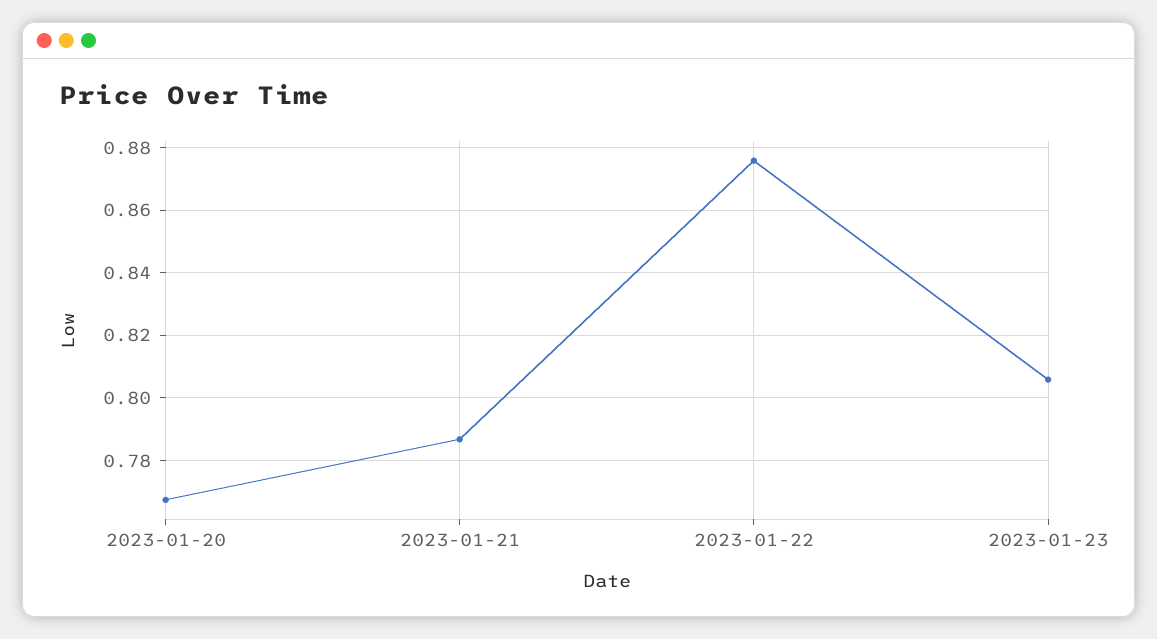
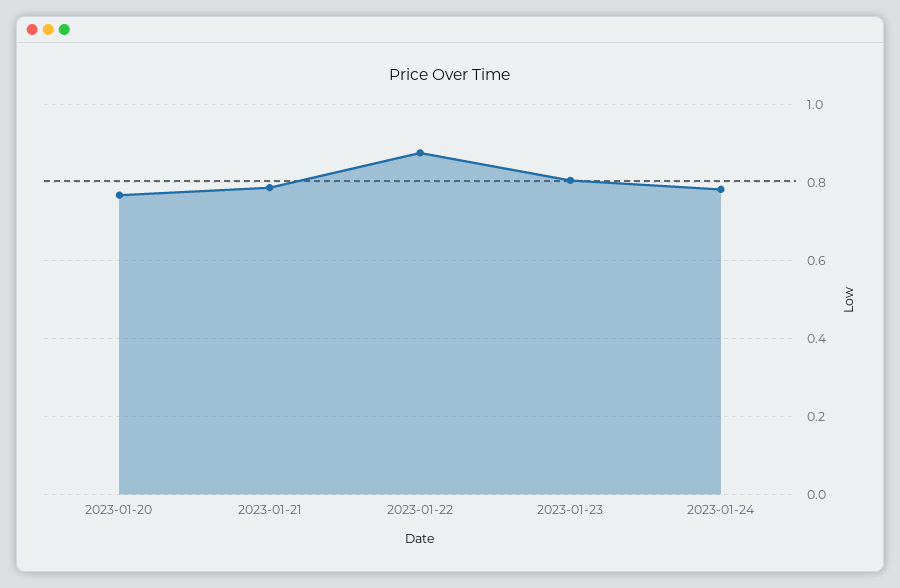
2023-01-24: none -> 0.78

